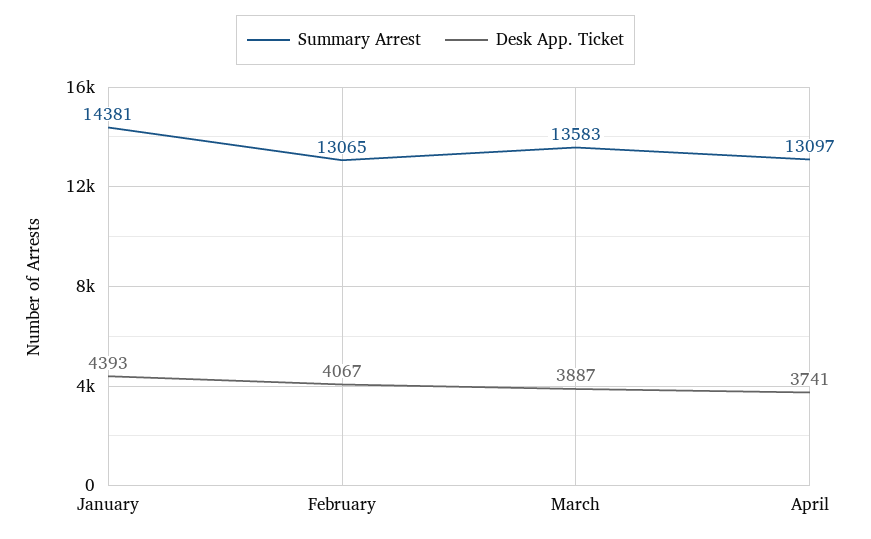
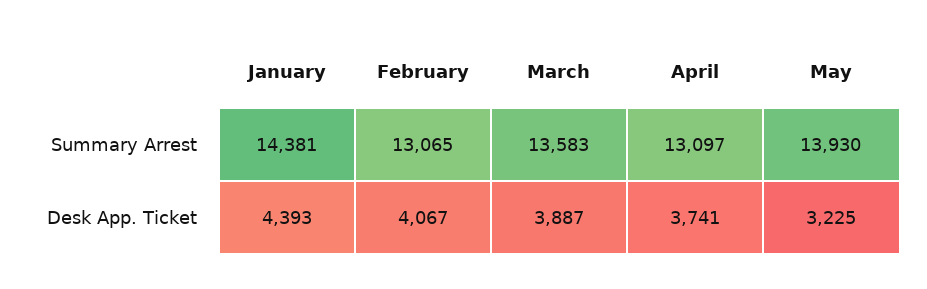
Summary Arrest, May: none -> 13930
Desk App. Ticket, May: none -> 3225

